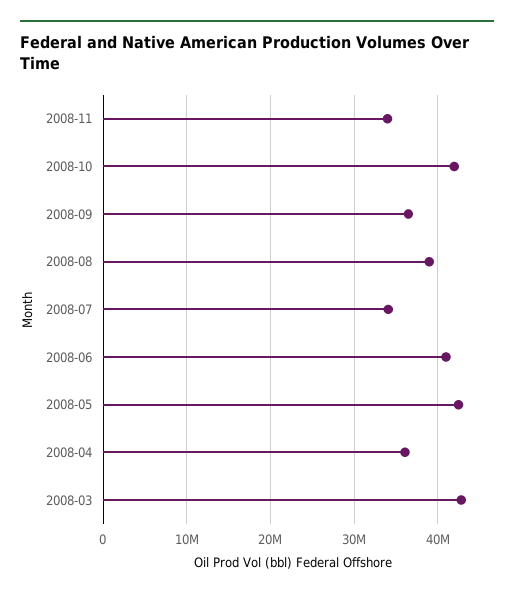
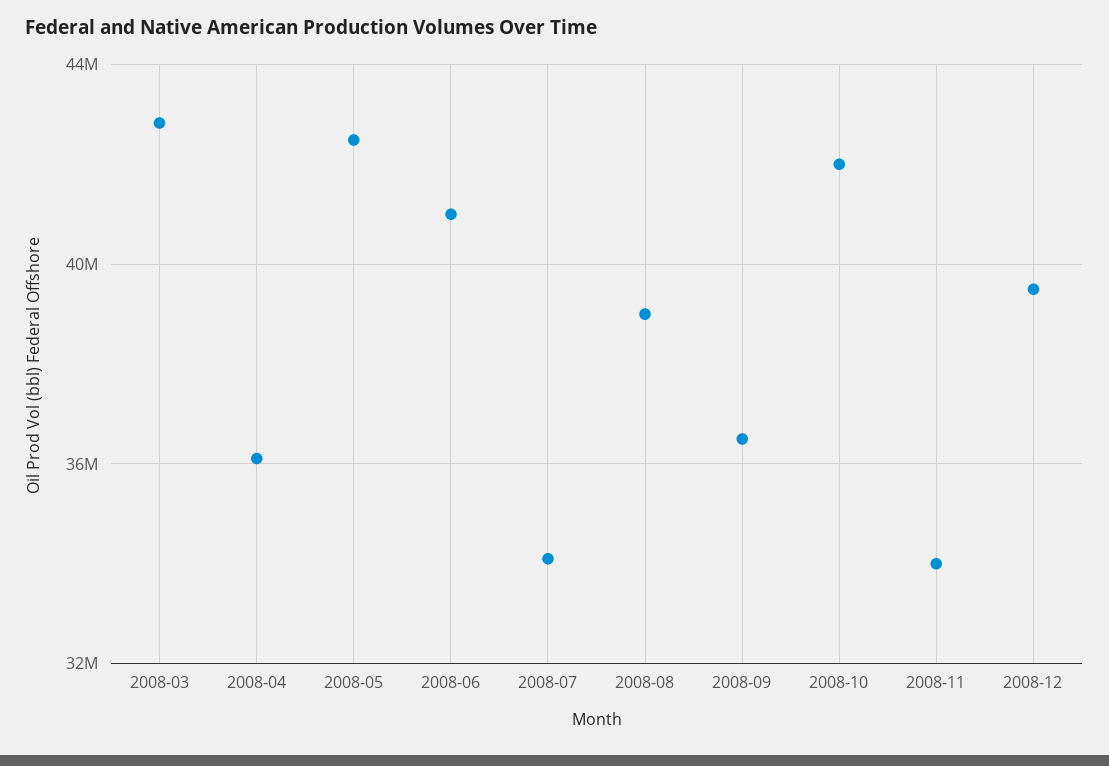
2008-12: none -> 39500000

